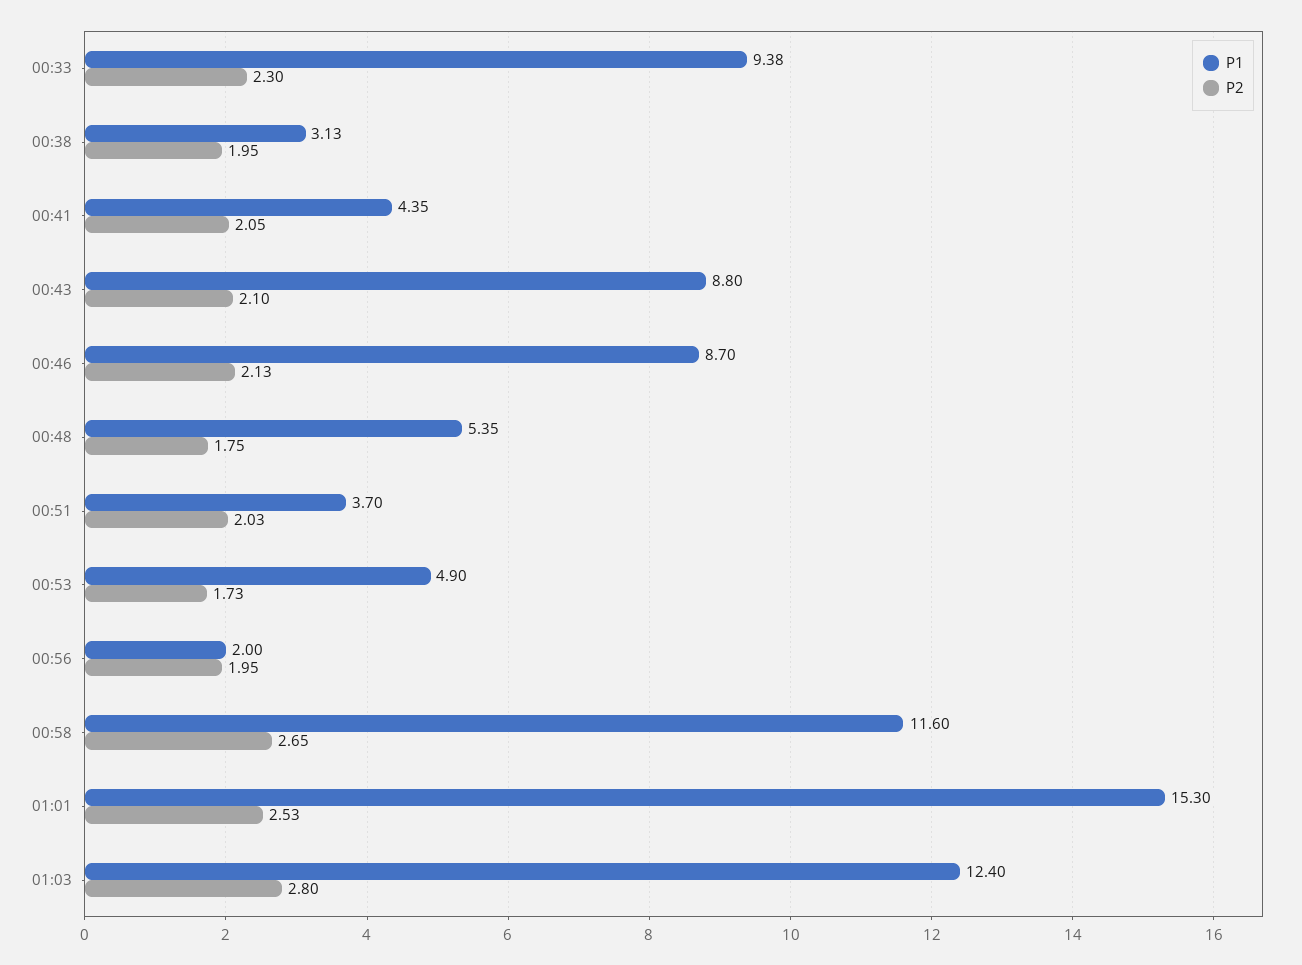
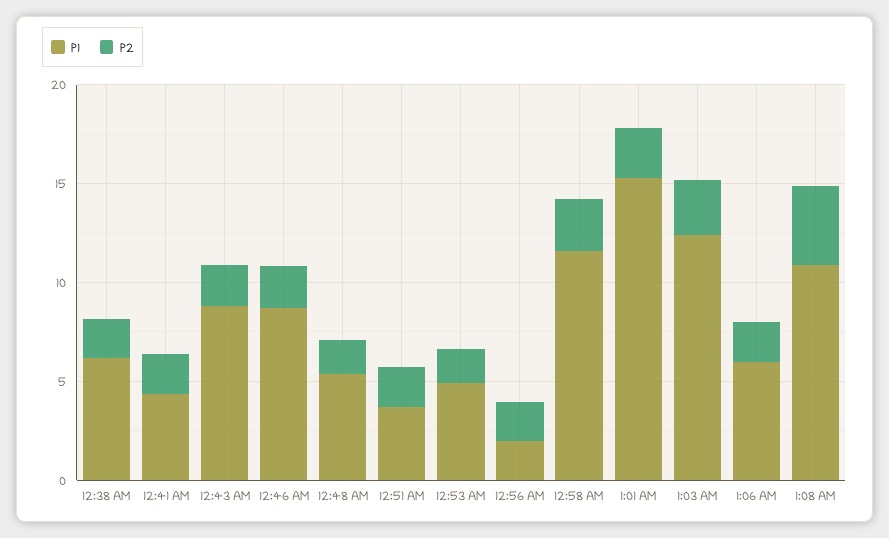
P1, 00:33: 9.38 -> none
P2, 00:33: 2.3 -> none
P1, 00:38: 3.13 -> 6
P1, 1:06 AM: none -> 6
P2, 1:06 AM: none -> 2
P1, 1:08 AM: none -> 11
P2, 1:08 AM: none -> 4

